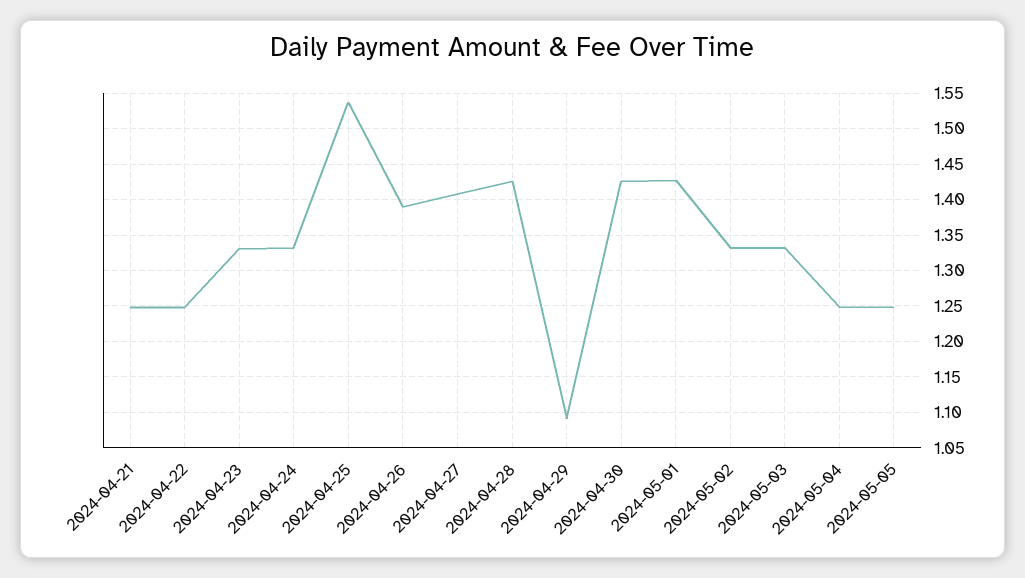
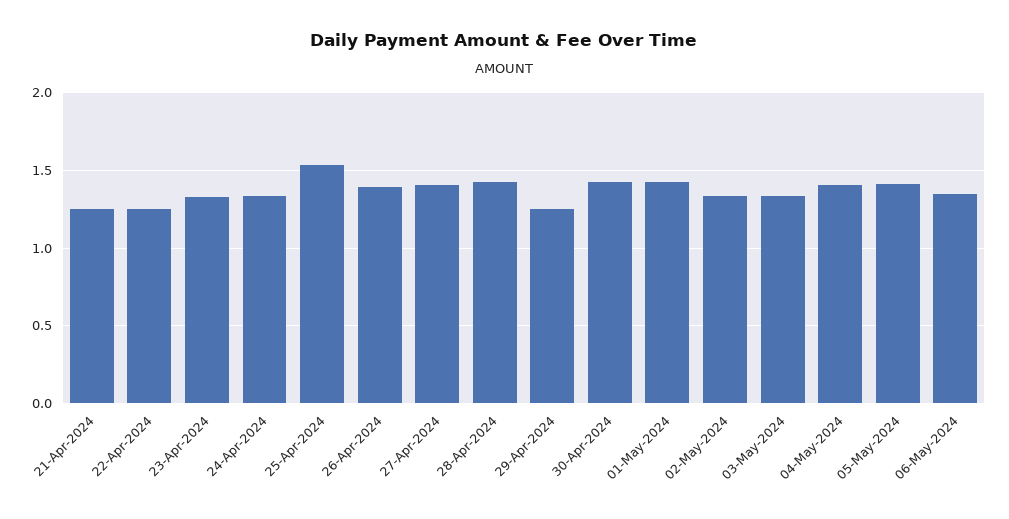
2024-04-29: 1.09 -> 1.25
2024-05-04: 1.25 -> 1.4
2024-05-05: 1.25 -> 1.4
06-May-2024: none -> 1.35

